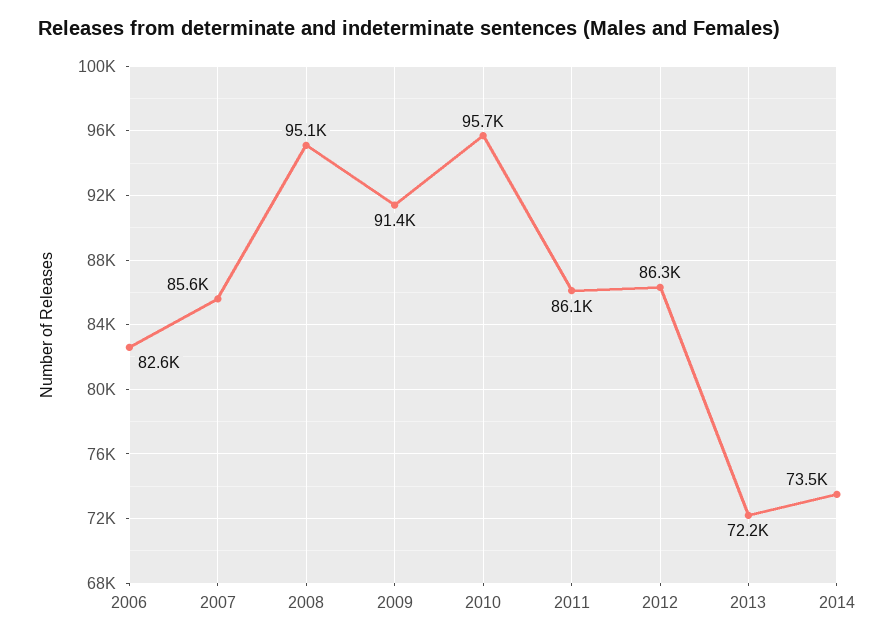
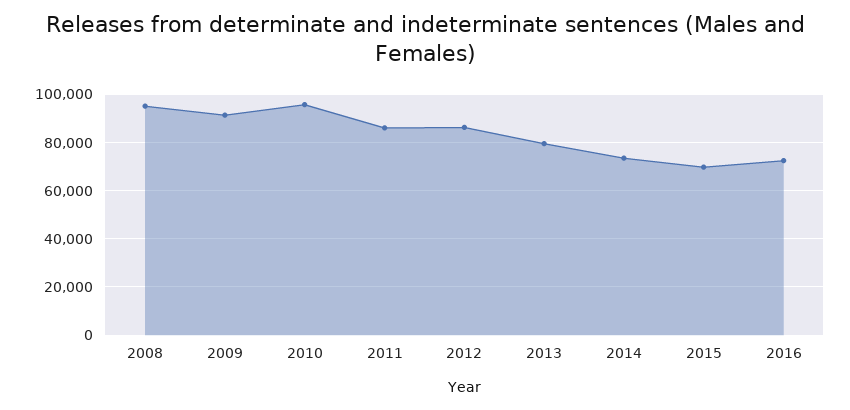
2006: 82600 -> none
2007: 85600 -> none
2013: 72200 -> 80000
2015: none -> 70000
2016: none -> 72500

